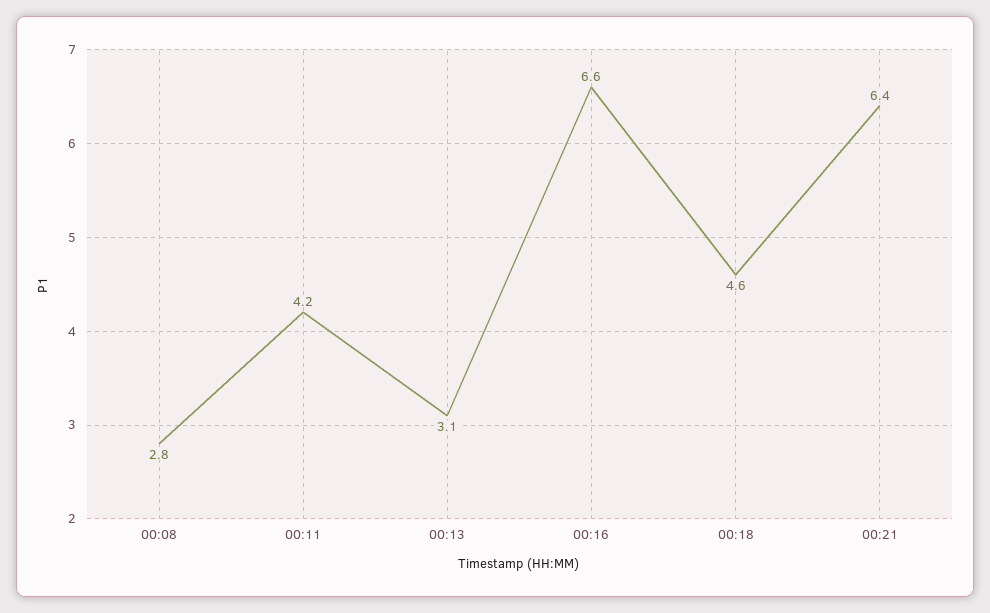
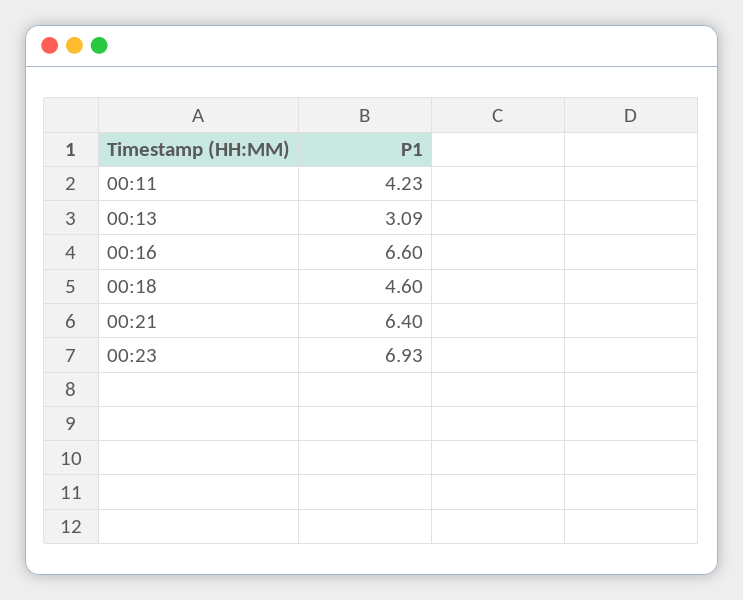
00:08: 2.8 -> none
00:23: none -> 6.93

